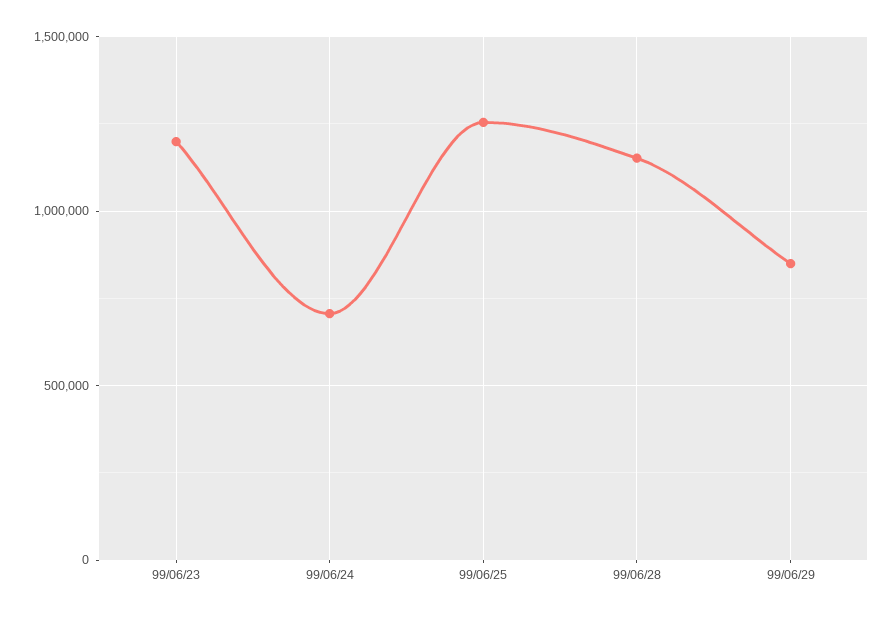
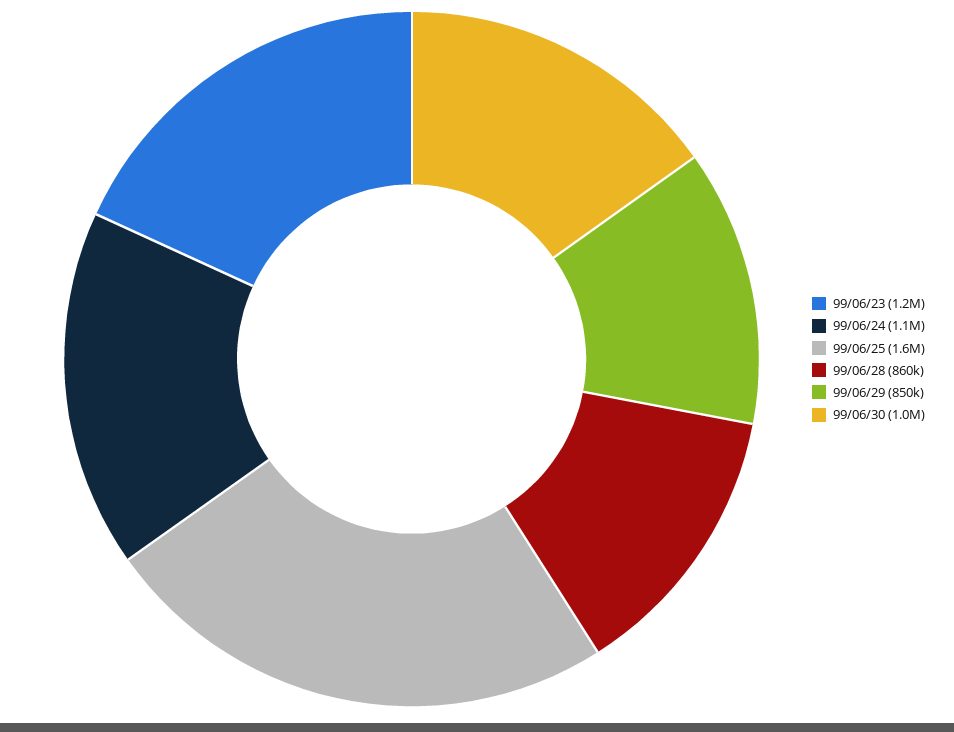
99/06/24: 700000 -> 1100000
99/06/25: 1250000 -> 1600000
99/06/28: 1150000 -> 860000
99/06/30: none -> 1000000

